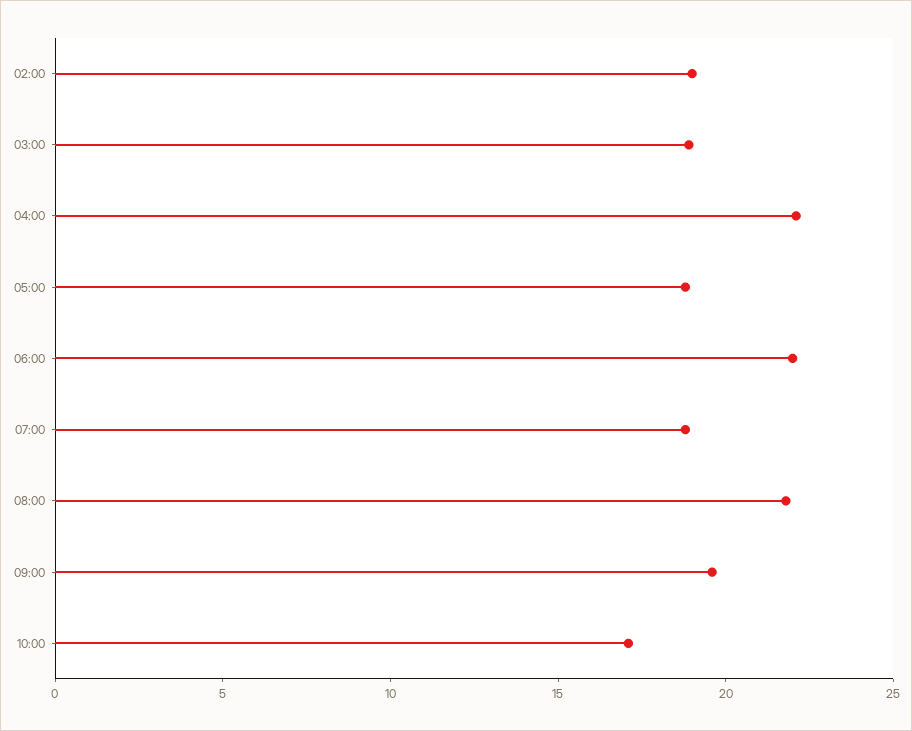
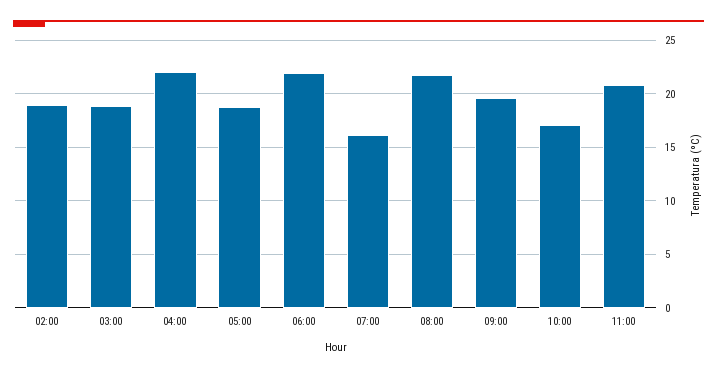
07:00: 19 -> 16
11:00: none -> 21

